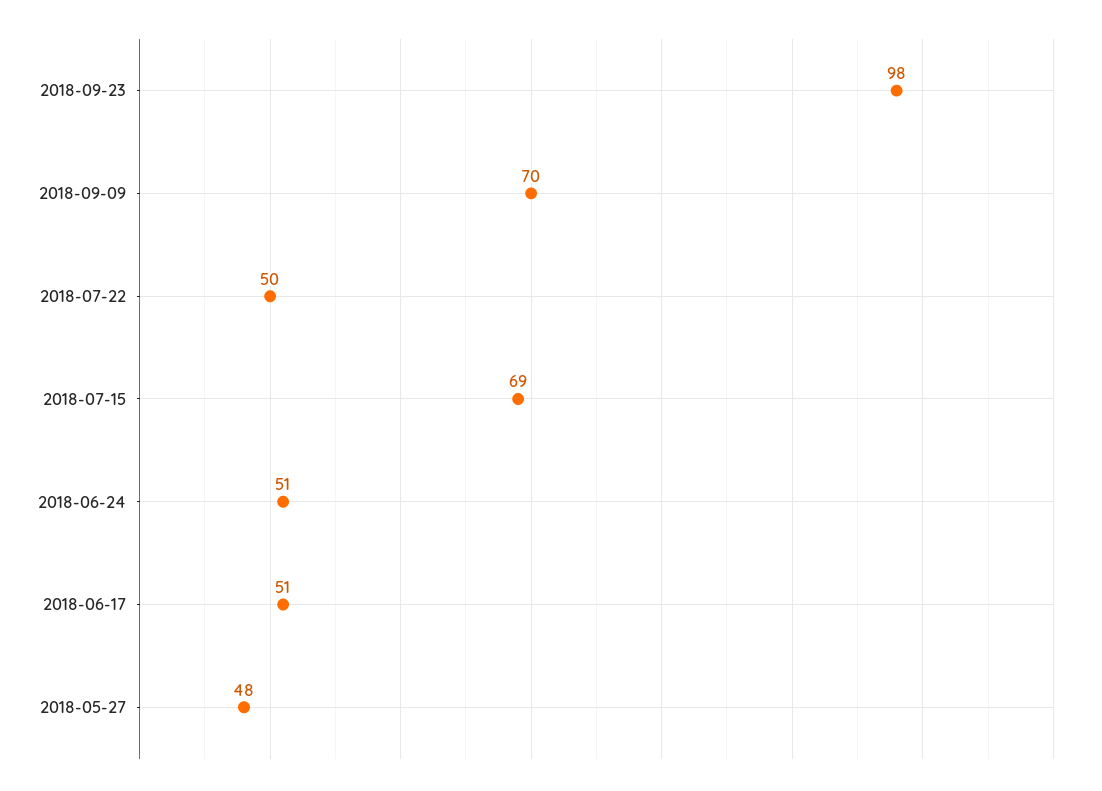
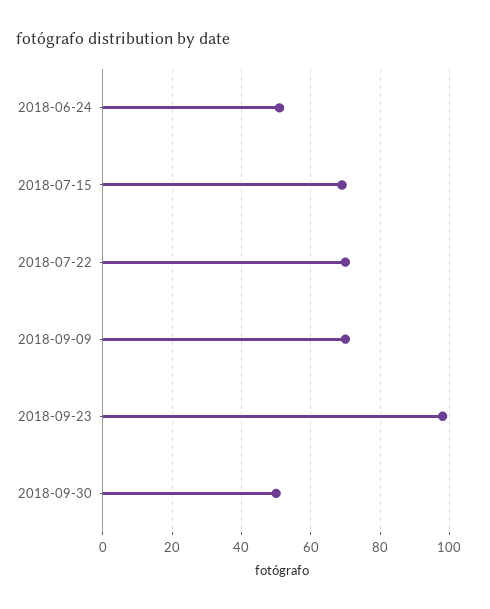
2018-07-22: 50 -> 70
2018-06-17: 51 -> none
2018-05-27: 48 -> none
2018-09-30: none -> 50

